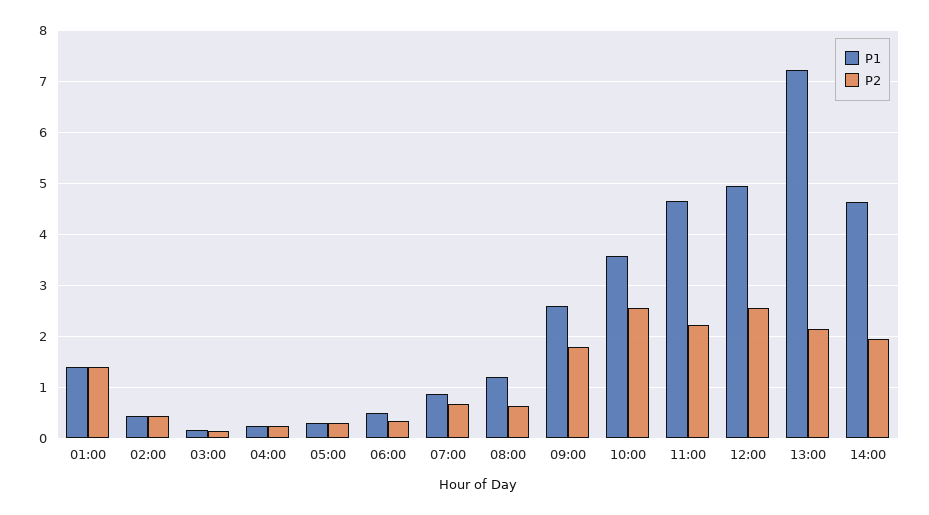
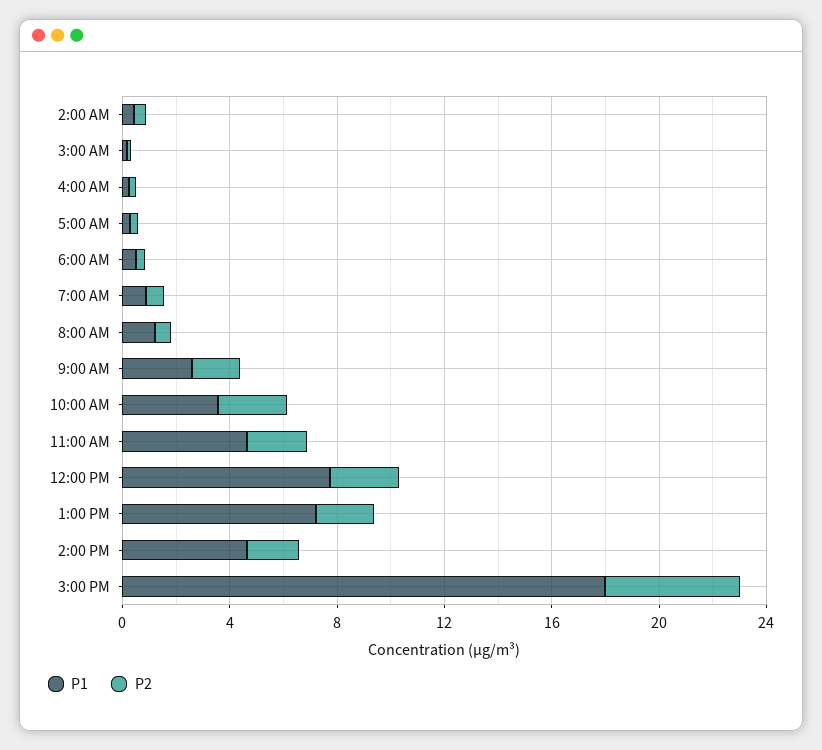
P1, 01:00: 1.4 -> none
P2, 01:00: 1.4 -> none
P1, 12:00: 5 -> 8
P1, 3:00 PM: none -> 18
P2, 3:00 PM: none -> 5

